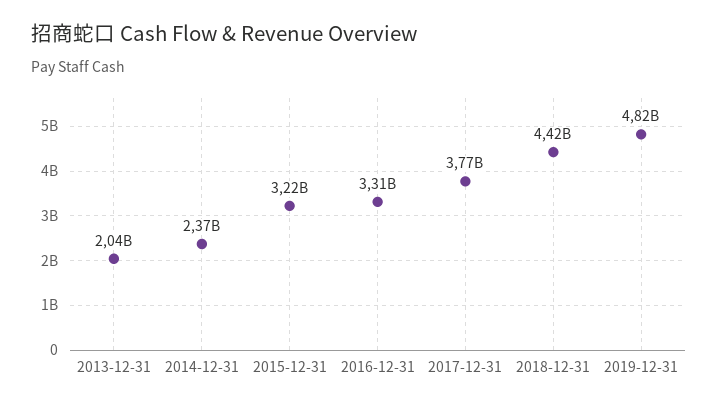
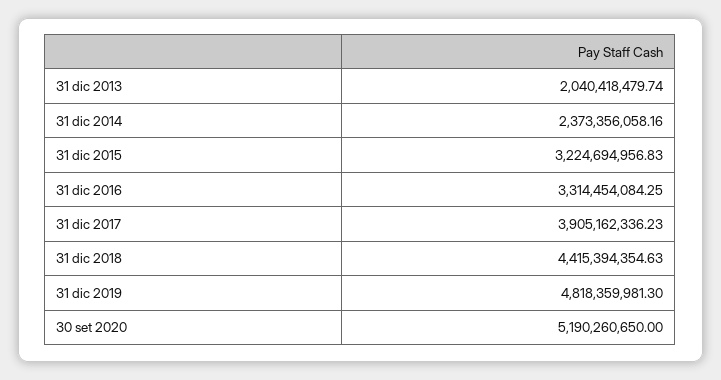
2017-12-31: 3770000000 -> 3905162336.23
30 set 2020: none -> 5190260650

